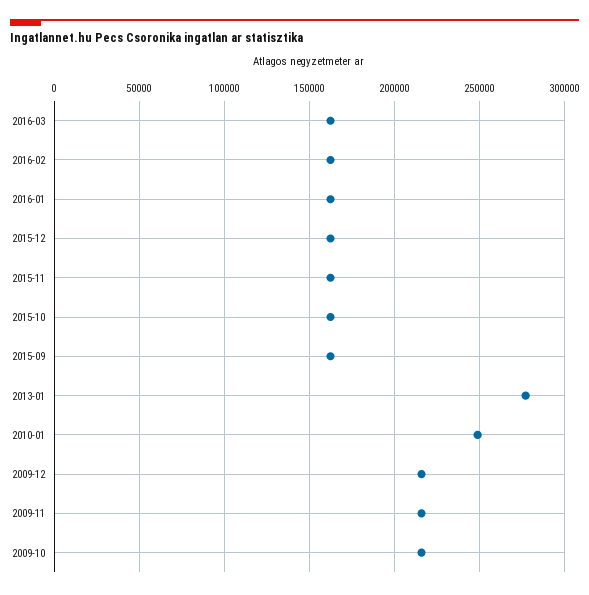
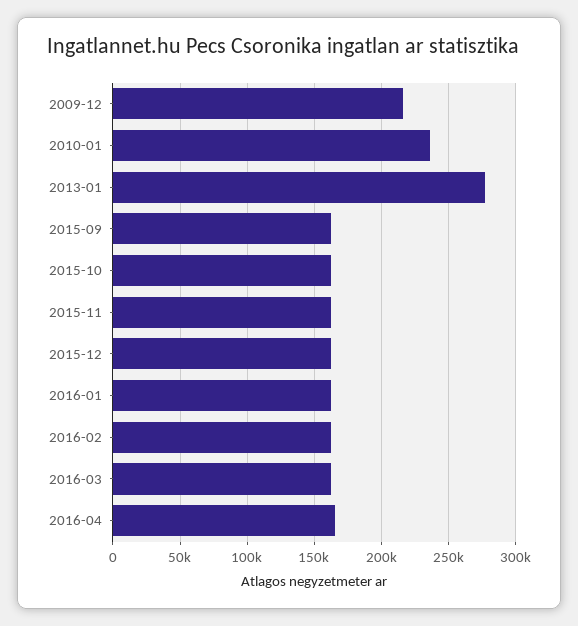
2010-01: 250000 -> 235000
2009-11: 215000 -> none
2009-10: 215000 -> none
2016-04: none -> 165000

